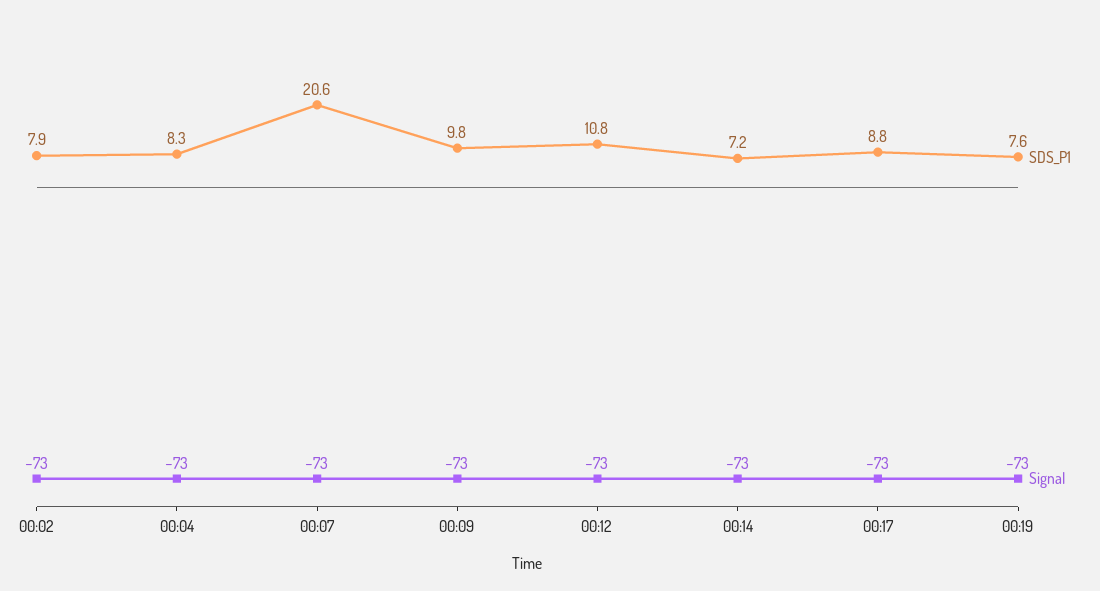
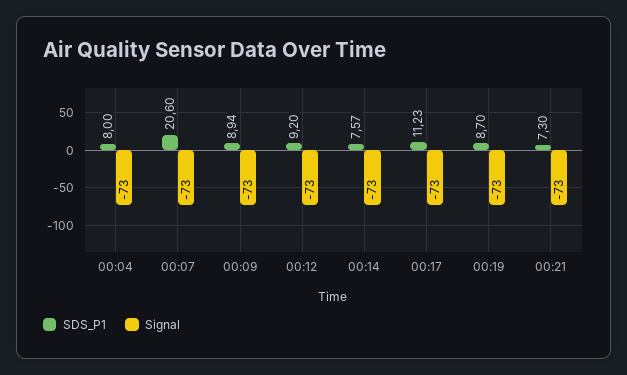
SDS_P1, 00:02: 7.9 -> none
Signal, 00:02: -73 -> none
SDS_P1, 00:04: 8.3 -> 8
SDS_P1, 00:09: 9.8 -> 8.94
SDS_P1, 00:12: 10.8 -> 9.2
SDS_P1, 00:14: 7.2 -> 7.57
SDS_P1, 00:17: 8.8 -> 11.23
SDS_P1, 00:19: 7.6 -> 8.7
SDS_P1, 00:21: none -> 7.3
Signal, 00:21: none -> -73

